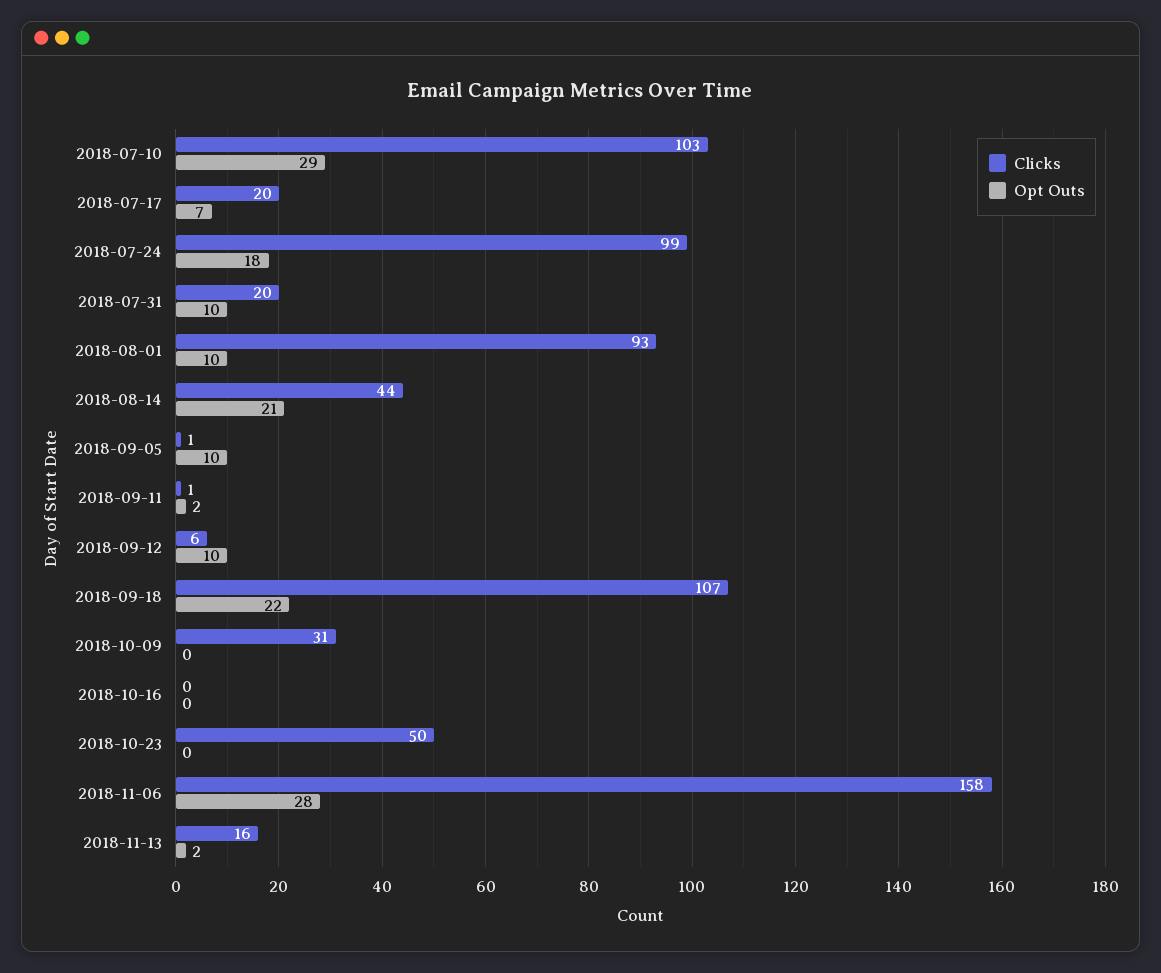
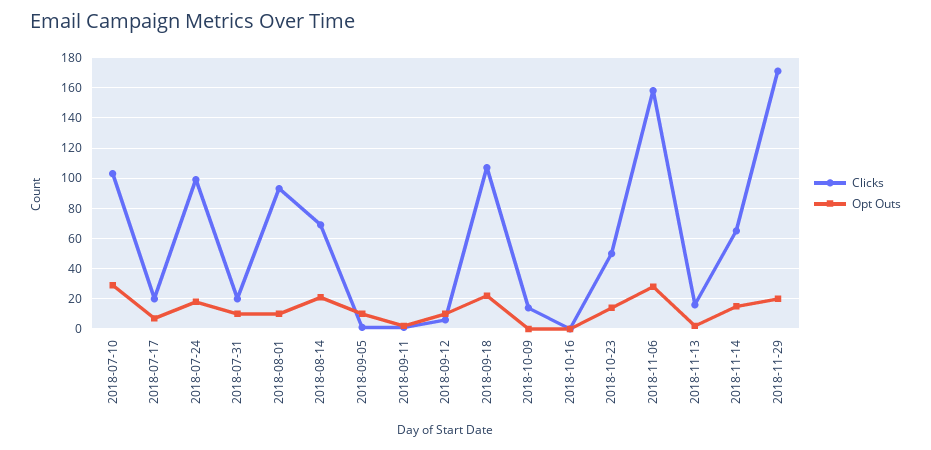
Clicks, 2018-08-14: 44 -> 70
Clicks, 2018-10-09: 31 -> 15
Opt Outs, 2018-10-23: 0 -> 15
Clicks, 2018-11-14: none -> 65
Opt Outs, 2018-11-14: none -> 15
Clicks, 2018-11-29: none -> 170
Opt Outs, 2018-11-29: none -> 20

